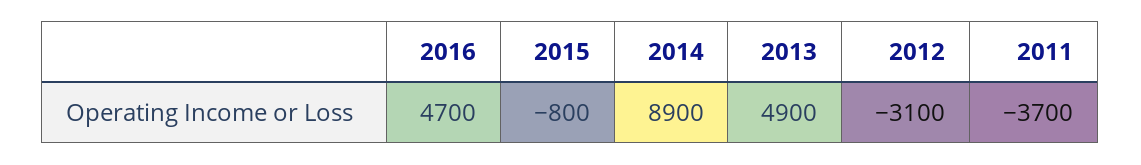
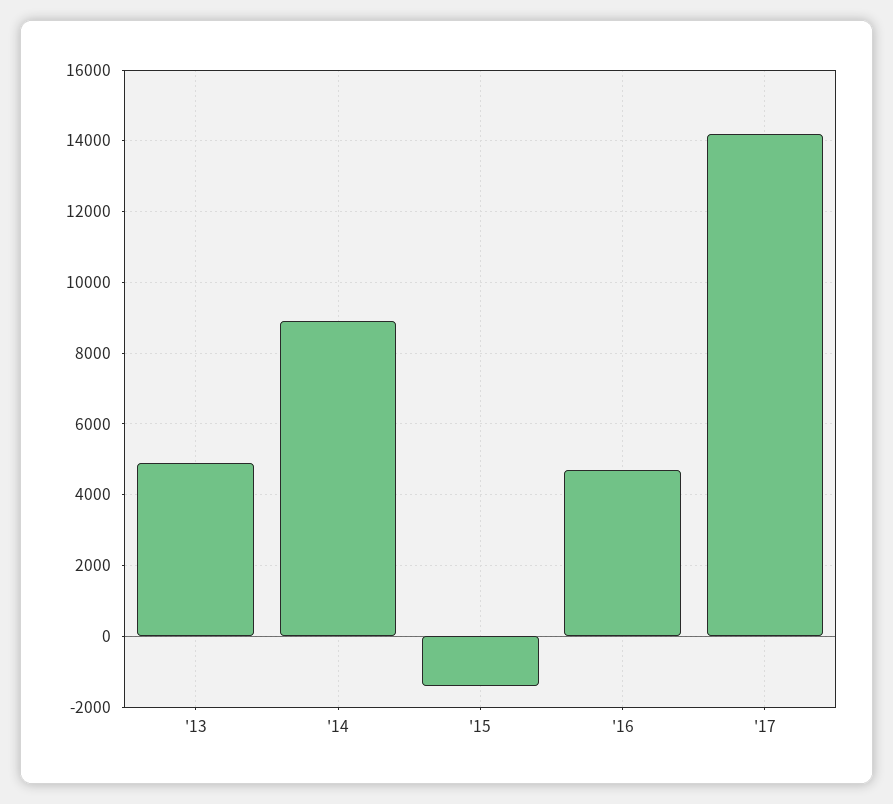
2015: -800 -> -1400
2012: -3100 -> none
2011: -3700 -> none
'17: none -> 14200

